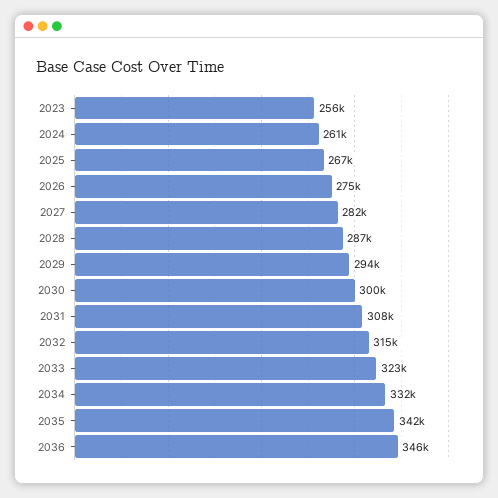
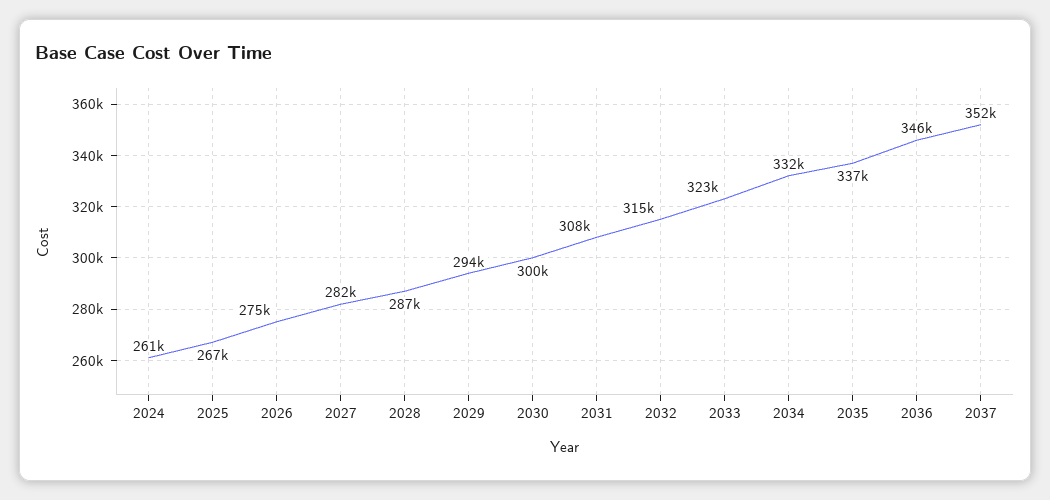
2023: 256000 -> none
2035: 342000 -> 337000
2037: none -> 352000

